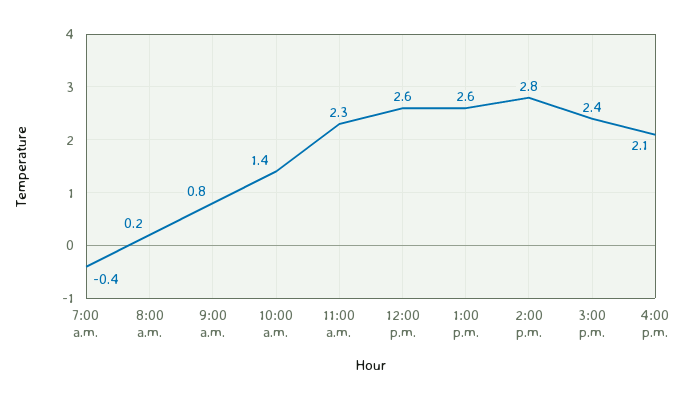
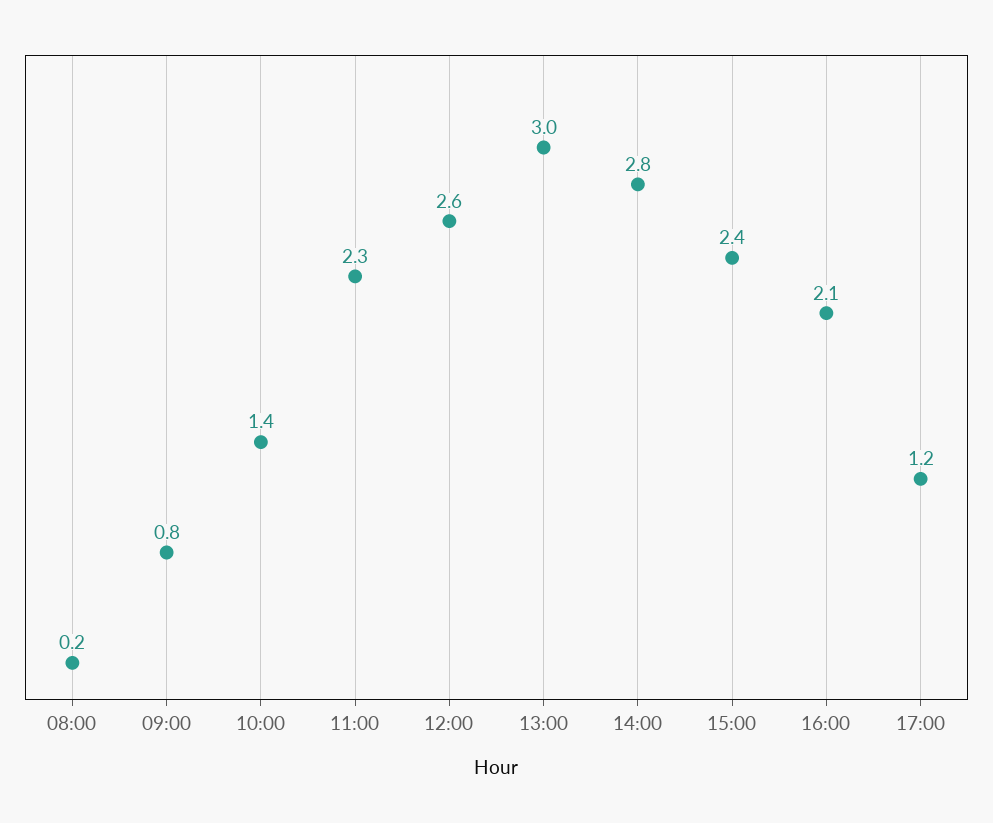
7:00 a.m.: -0.4 -> none
1:00 p.m.: 2.6 -> 3
17:00: none -> 1.2

